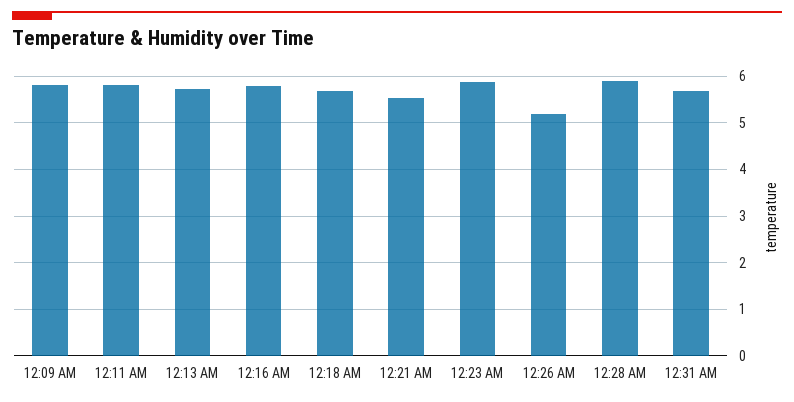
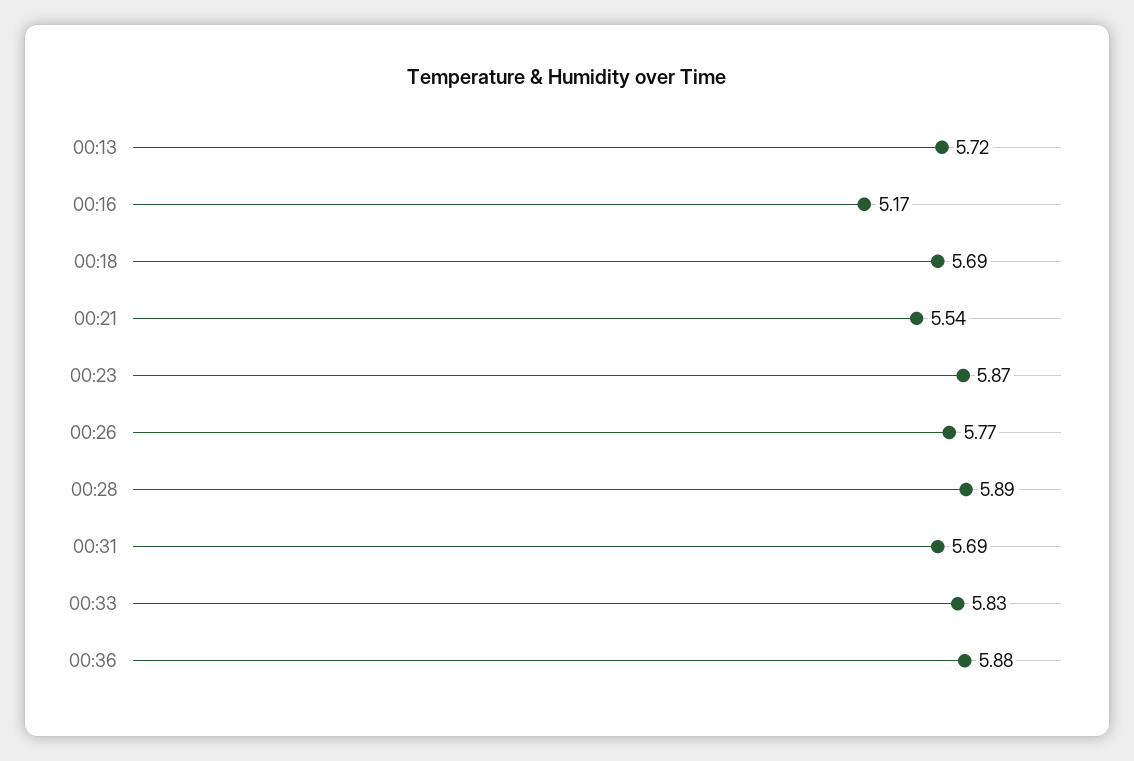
12:09 AM: 5.8 -> none
12:11 AM: 5.8 -> none
12:16 AM: 5.8 -> 5.17
12:26 AM: 5.2 -> 5.77
00:33: none -> 5.83
00:36: none -> 5.88

